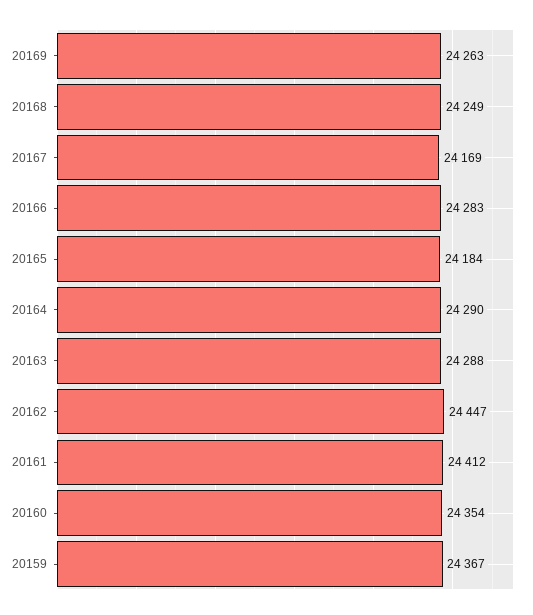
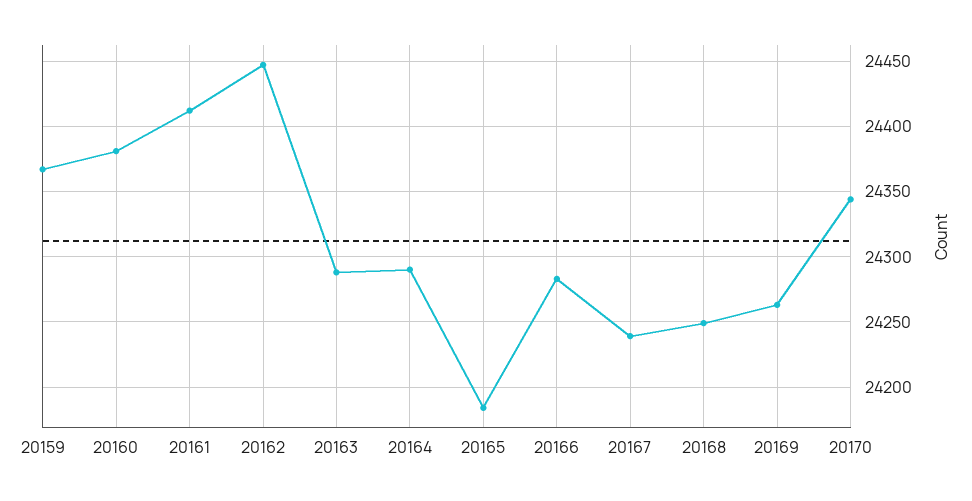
20167: 24169 -> 24240
20160: 24354 -> 24380
20170: none -> 24345

